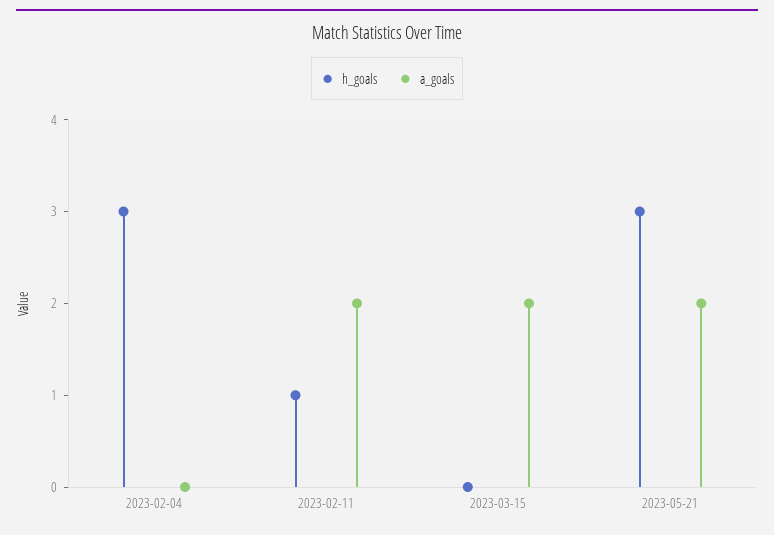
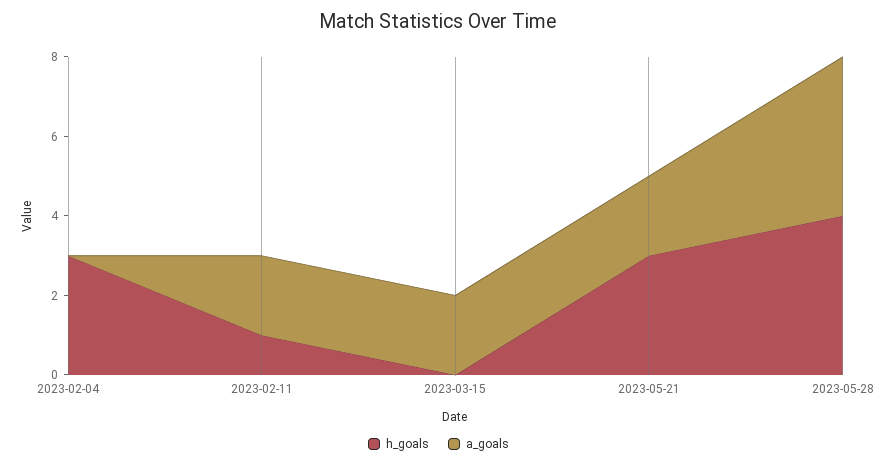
h_goals, 2023-05-28: none -> 4
a_goals, 2023-05-28: none -> 4

